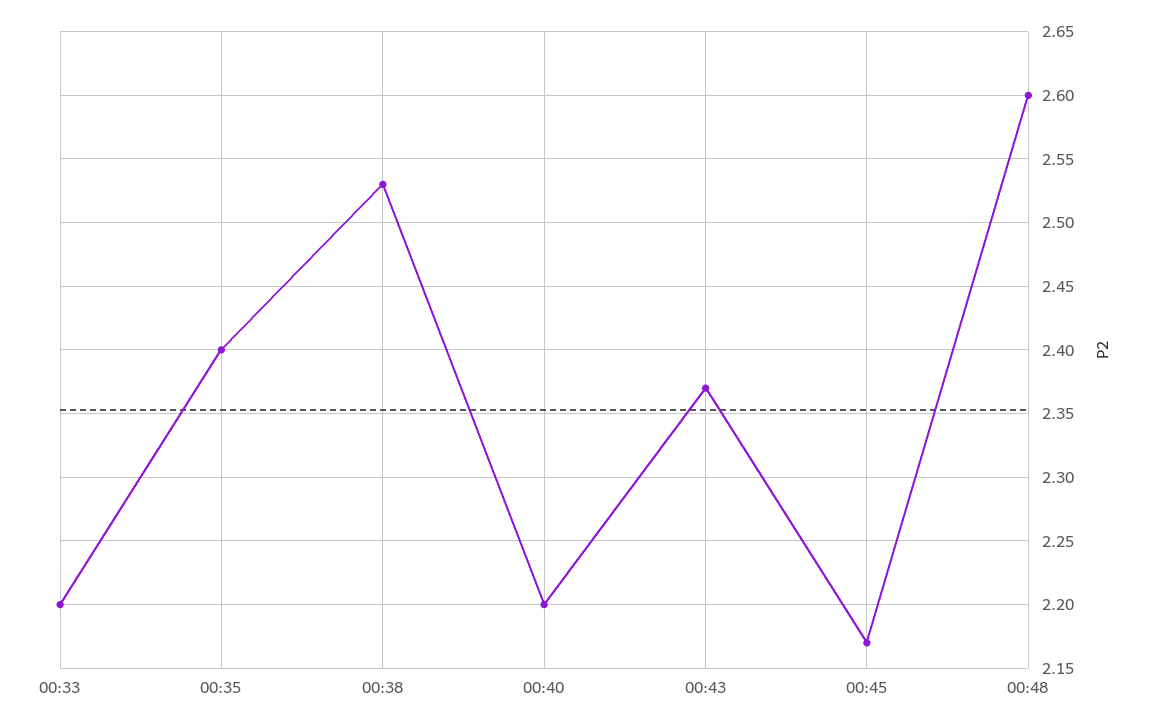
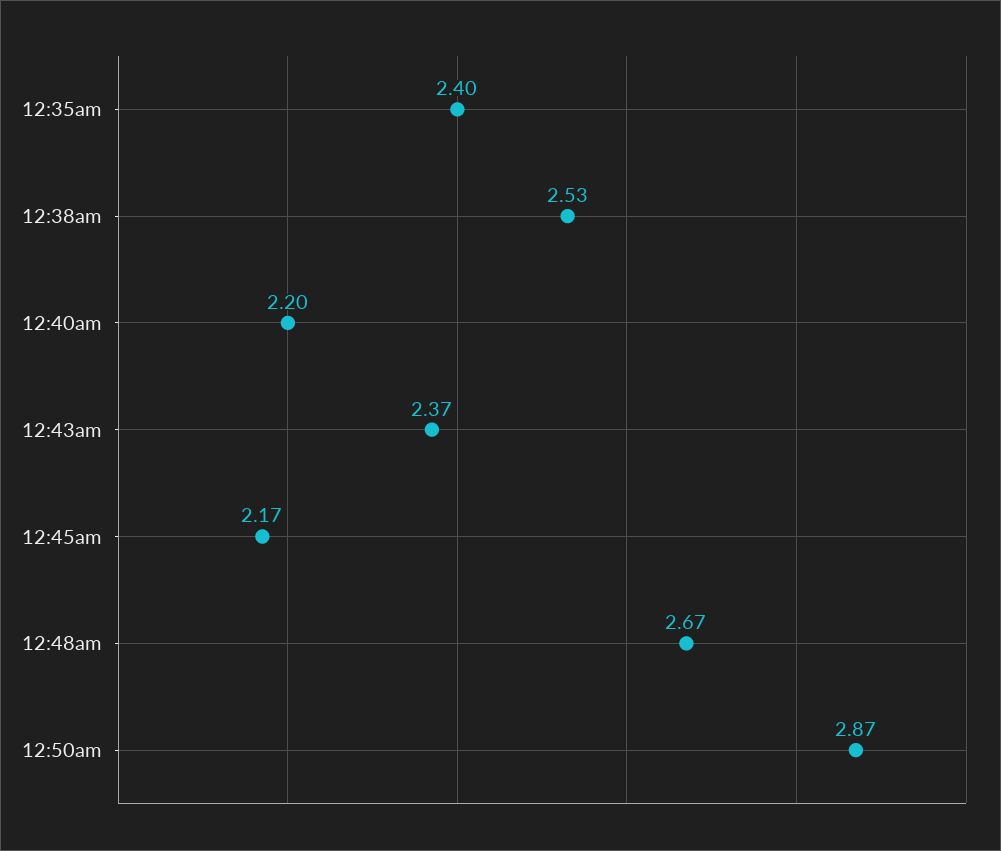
00:33: 2.2 -> none
00:48: 2.6 -> 2.67
12:50am: none -> 2.87

